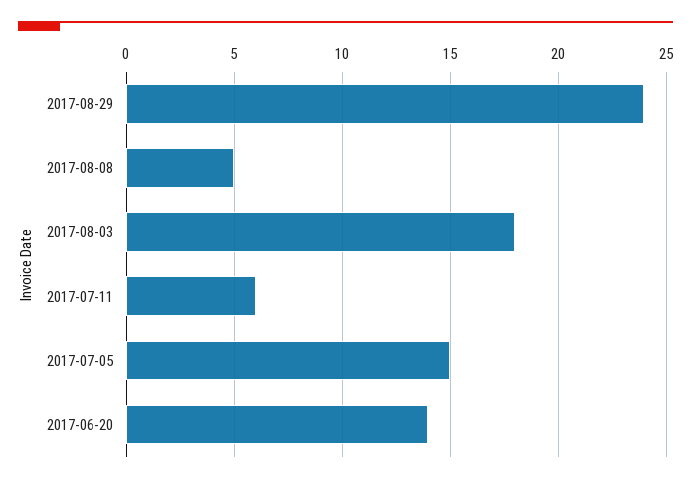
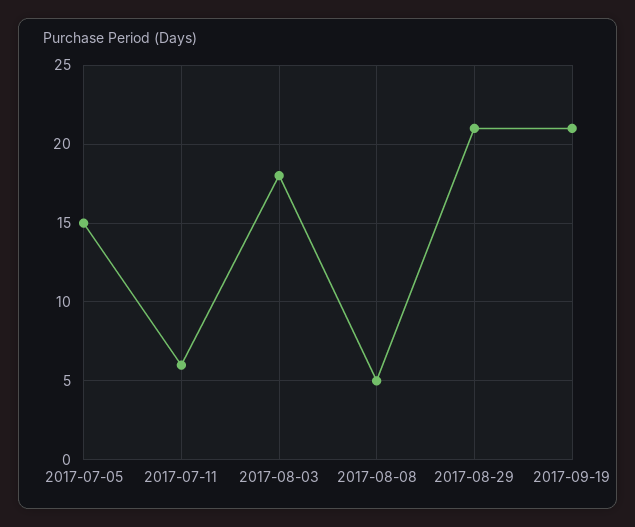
2017-08-29: 24 -> 21
2017-06-20: 14 -> none
2017-09-19: none -> 21

